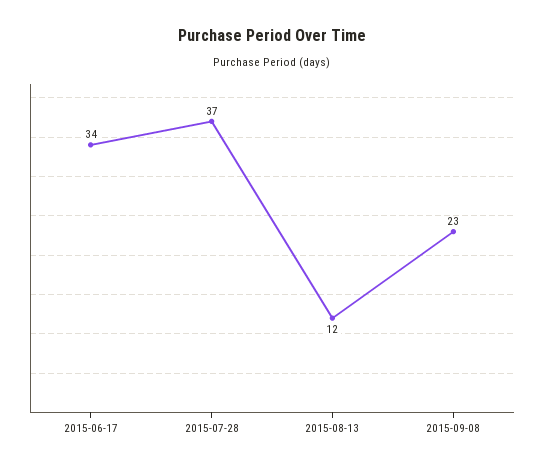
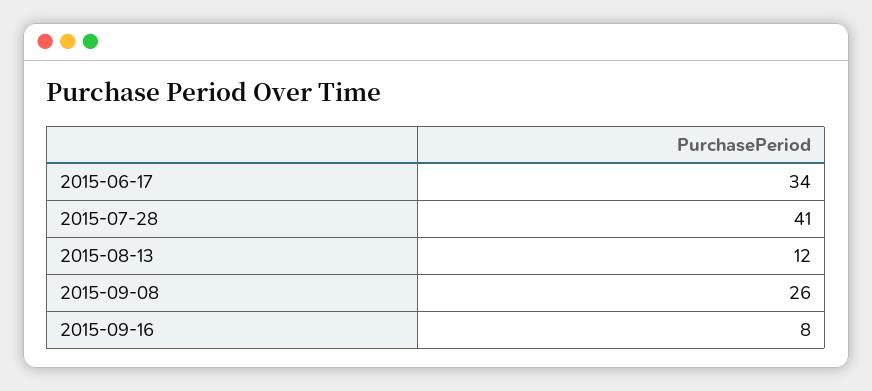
2015-07-28: 37 -> 41
2015-09-08: 23 -> 26
2015-09-16: none -> 8

